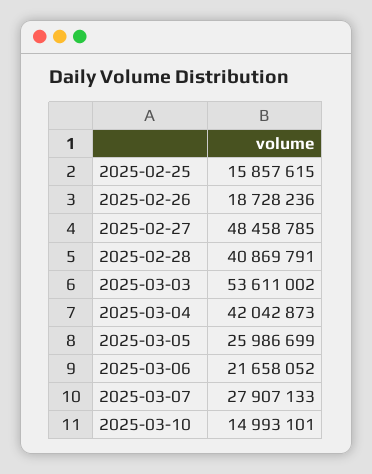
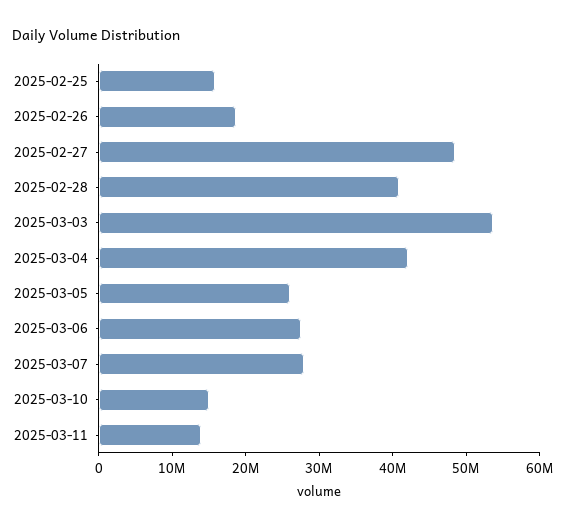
2025-03-06: 21658052 -> 28000000
2025-03-11: none -> 14000000

